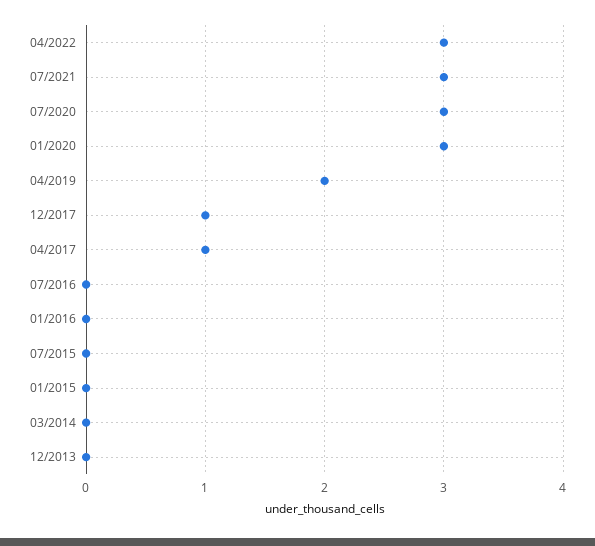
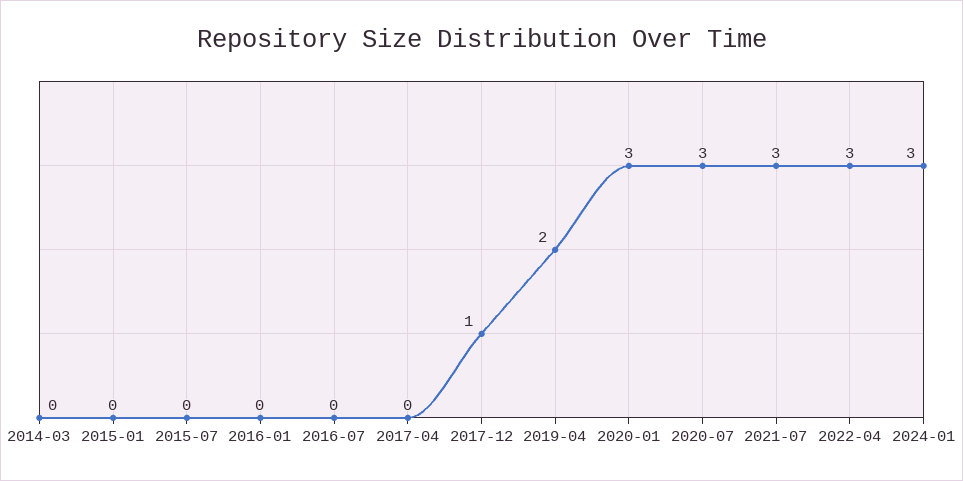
04/2017: 1 -> 0
12/2013: 0 -> none
2024-01: none -> 3

